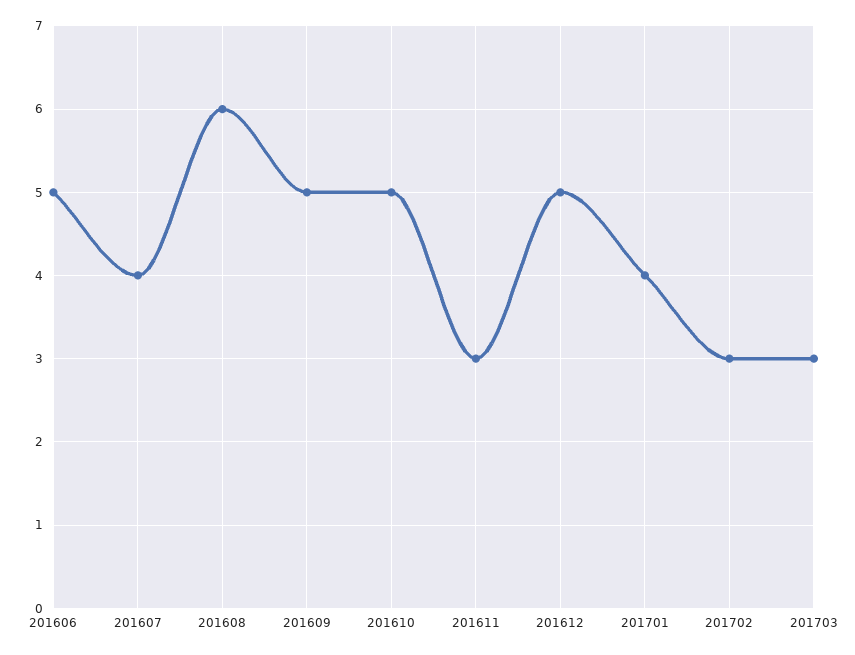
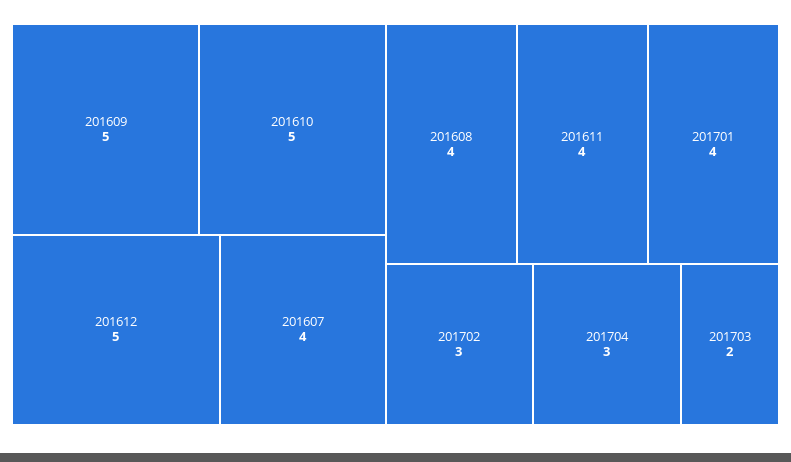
201606: 5 -> none
201608: 6 -> 4
201611: 3 -> 4
201703: 3 -> 2
201704: none -> 3

